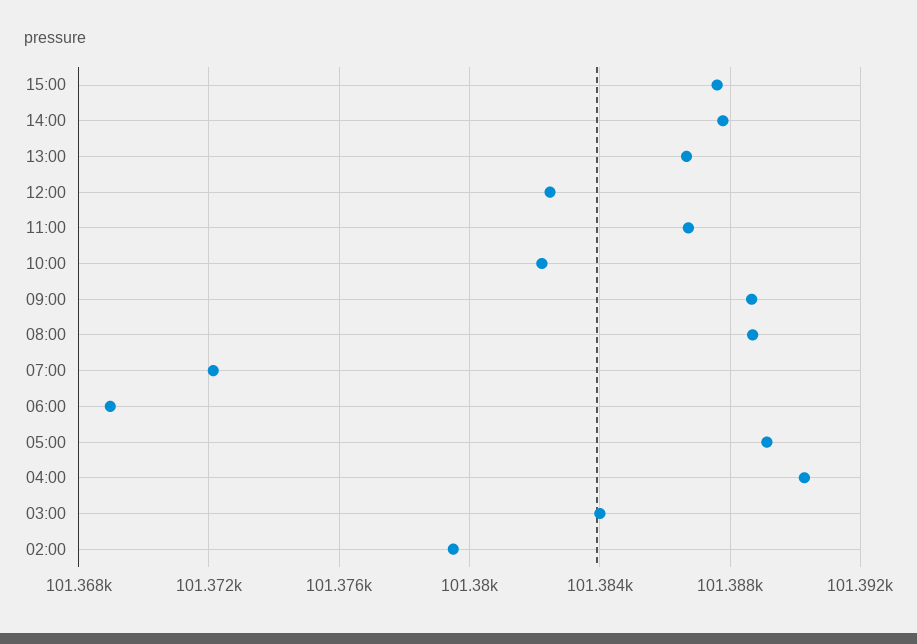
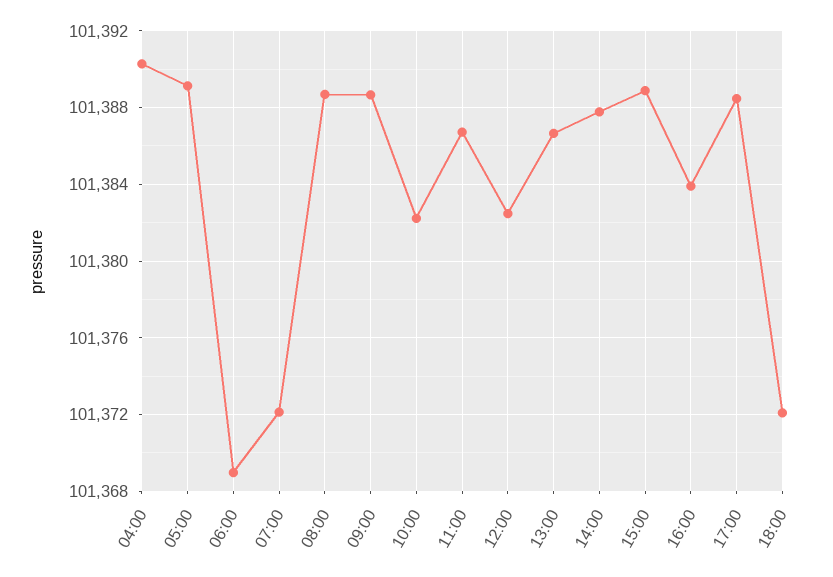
15:00: 101387.5 -> 101389
03:00: 101384 -> none
02:00: 101379.5 -> none
16:00: none -> 101384
17:00: none -> 101388.5
18:00: none -> 101372

